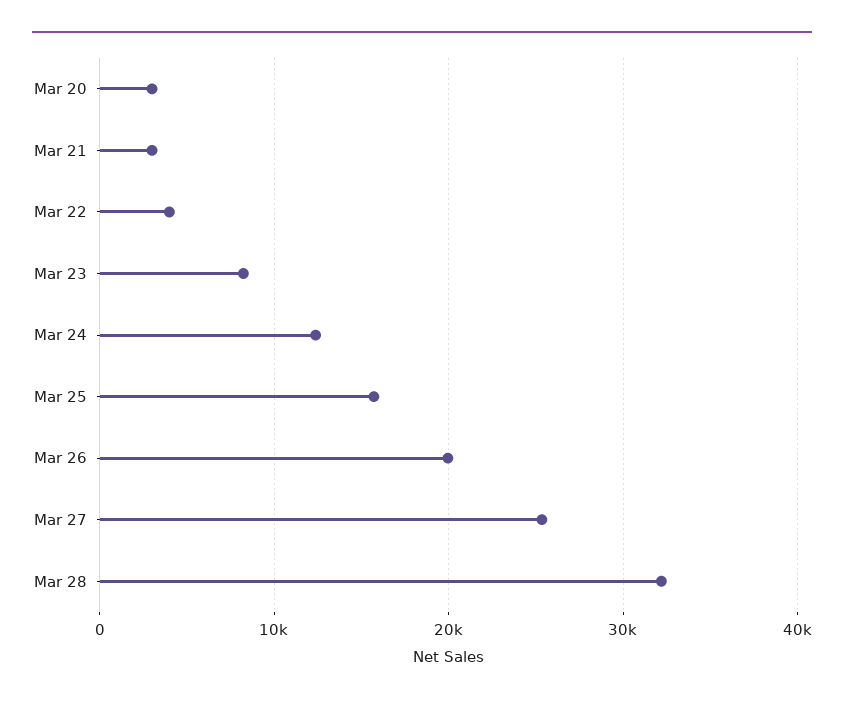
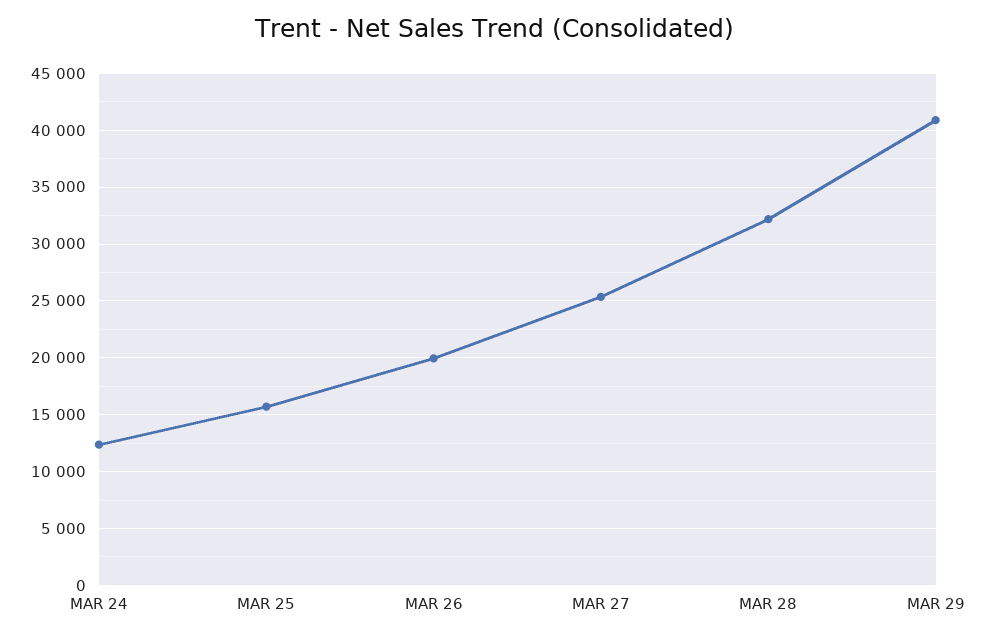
Mar 20: 3000 -> none
Mar 21: 3000 -> none
Mar 22: 4000 -> none
Mar 23: 8000 -> none
MAR 29: none -> 41000

